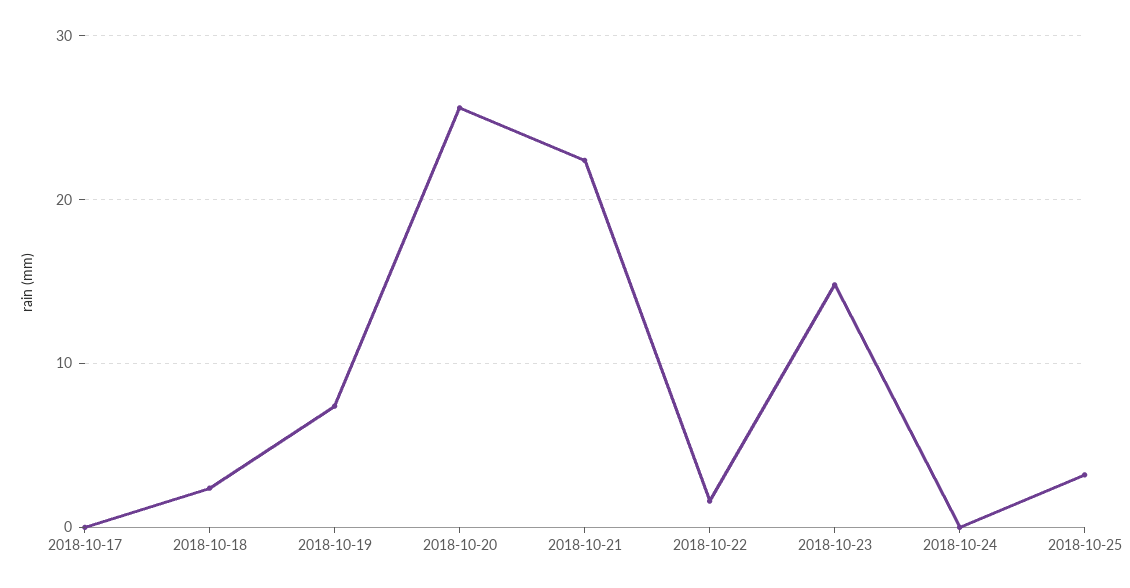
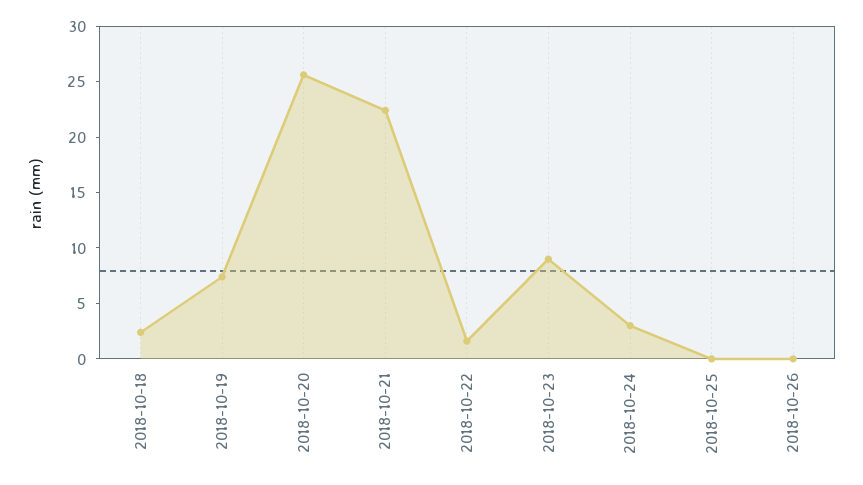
2018-10-17: 0 -> none
2018-10-23: 15 -> 9
2018-10-24: 0 -> 3
2018-10-25: 3 -> 0
2018-10-26: none -> 0

